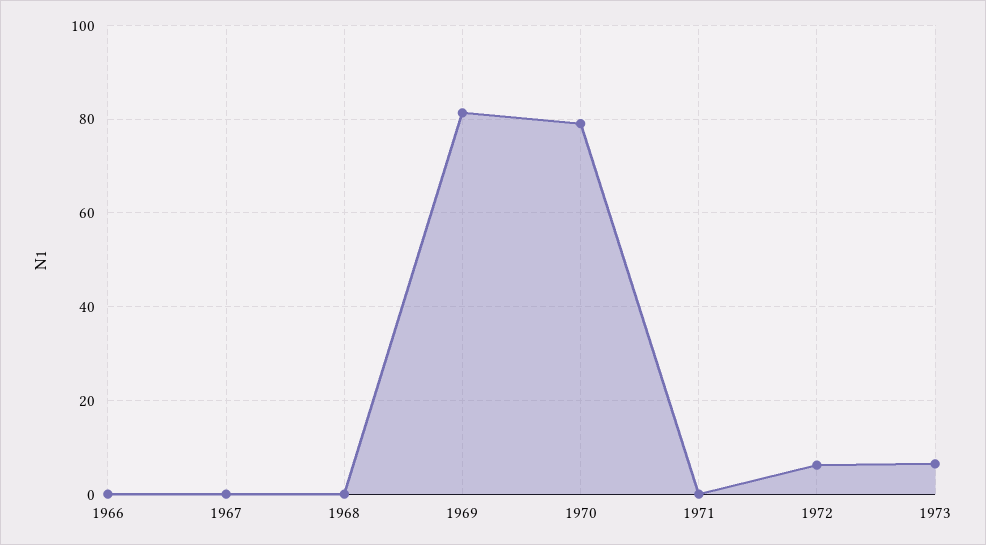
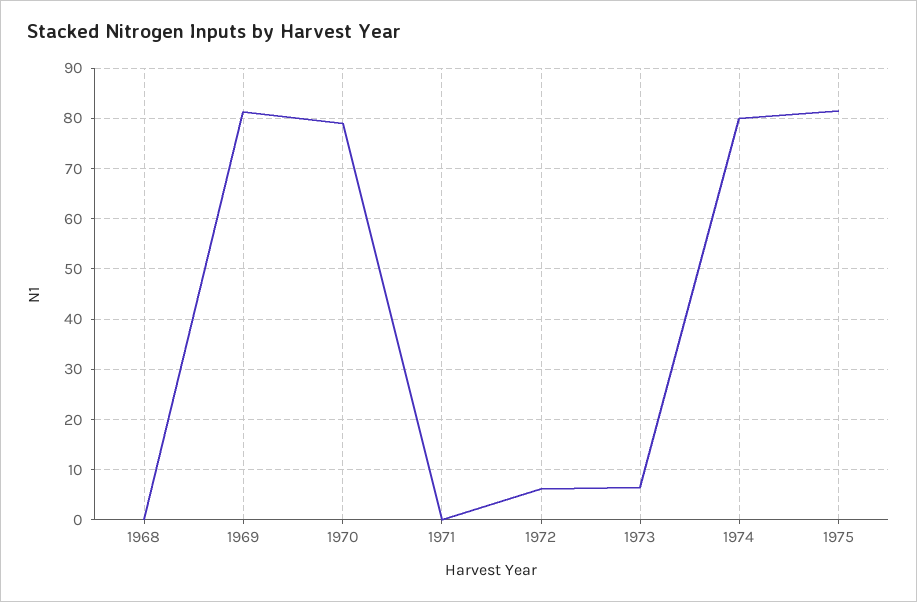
1966: 0 -> none
1967: 0 -> none
1974: none -> 80
1975: none -> 82

